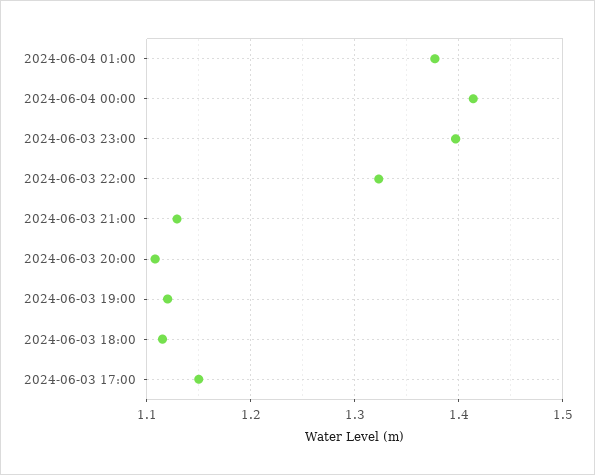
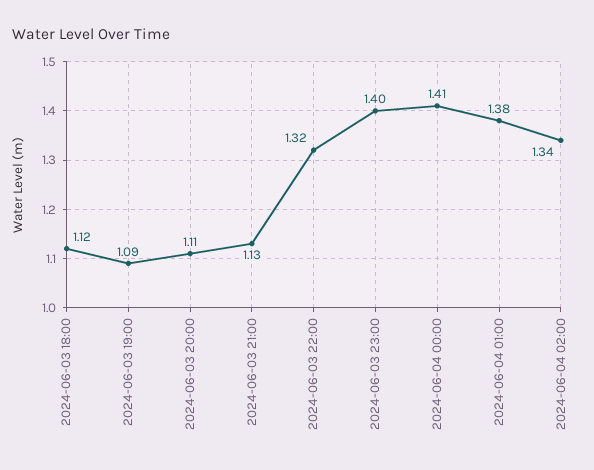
2024-06-03 19:00: 1.12 -> 1.09
2024-06-03 17:00: 1.15 -> none
2024-06-04 02:00: none -> 1.34

